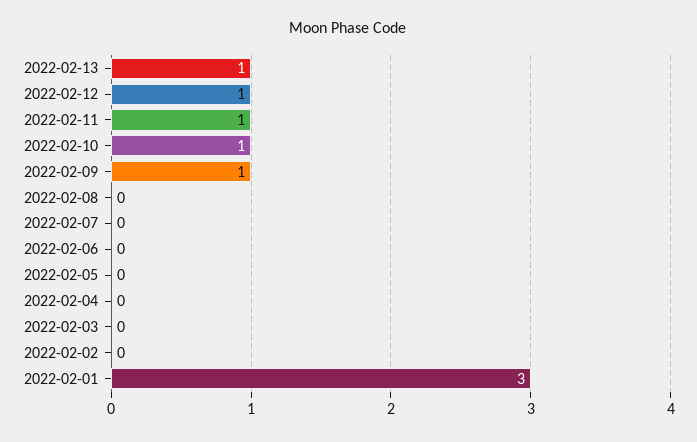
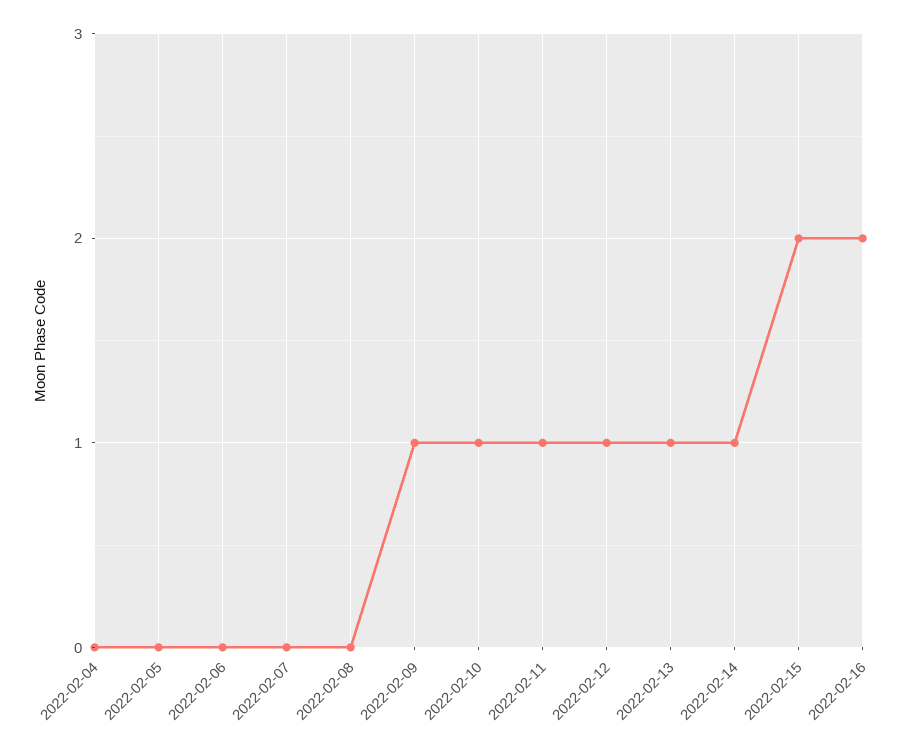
2022-02-03: 0 -> none
2022-02-02: 0 -> none
2022-02-01: 3 -> none
2022-02-14: none -> 1
2022-02-15: none -> 2
2022-02-16: none -> 2

